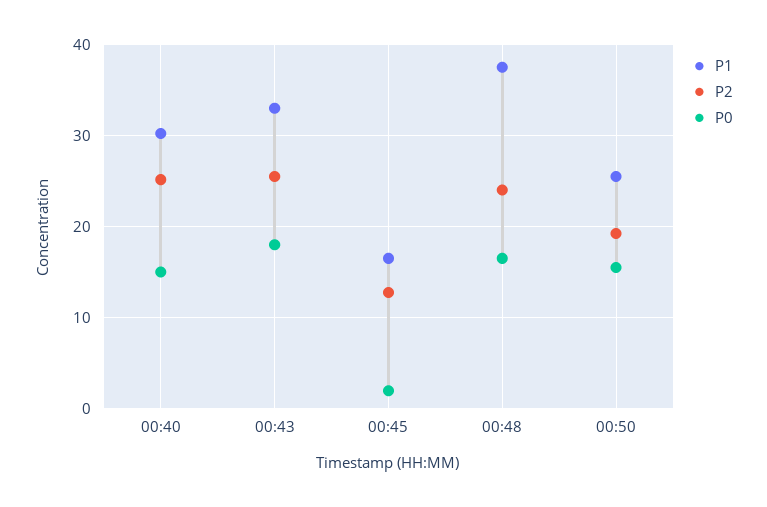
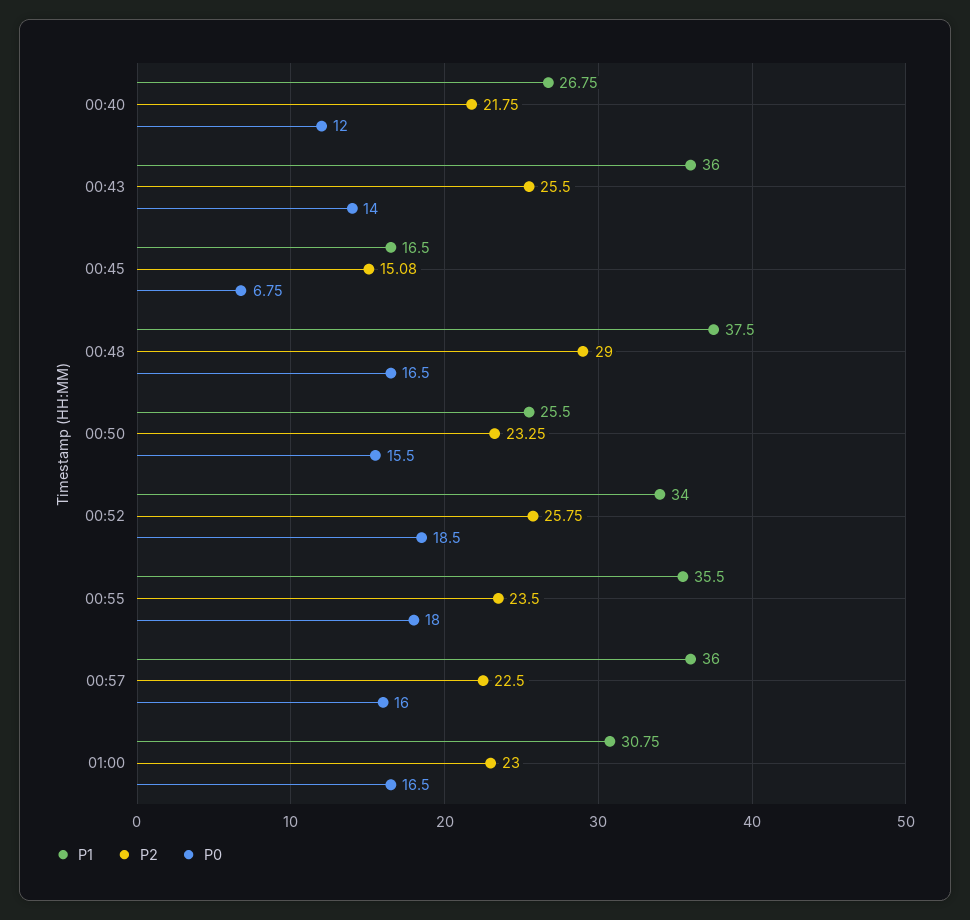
P1, 00:40: 30 -> 26.75
P2, 00:40: 25 -> 21.75
P0, 00:40: 15 -> 12
P1, 00:43: 33 -> 36
P0, 00:43: 18 -> 14
P2, 00:45: 13 -> 15.08
P0, 00:45: 2 -> 6.75
P2, 00:48: 24 -> 29
P2, 00:50: 19 -> 23.25
P1, 00:52: none -> 34
P2, 00:52: none -> 25.75
P0, 00:52: none -> 18.5
P1, 00:55: none -> 35.5
P2, 00:55: none -> 23.5
P0, 00:55: none -> 18
P1, 00:57: none -> 36
P2, 00:57: none -> 22.5
P0, 00:57: none -> 16
P1, 01:00: none -> 30.75
P2, 01:00: none -> 23
P0, 01:00: none -> 16.5

